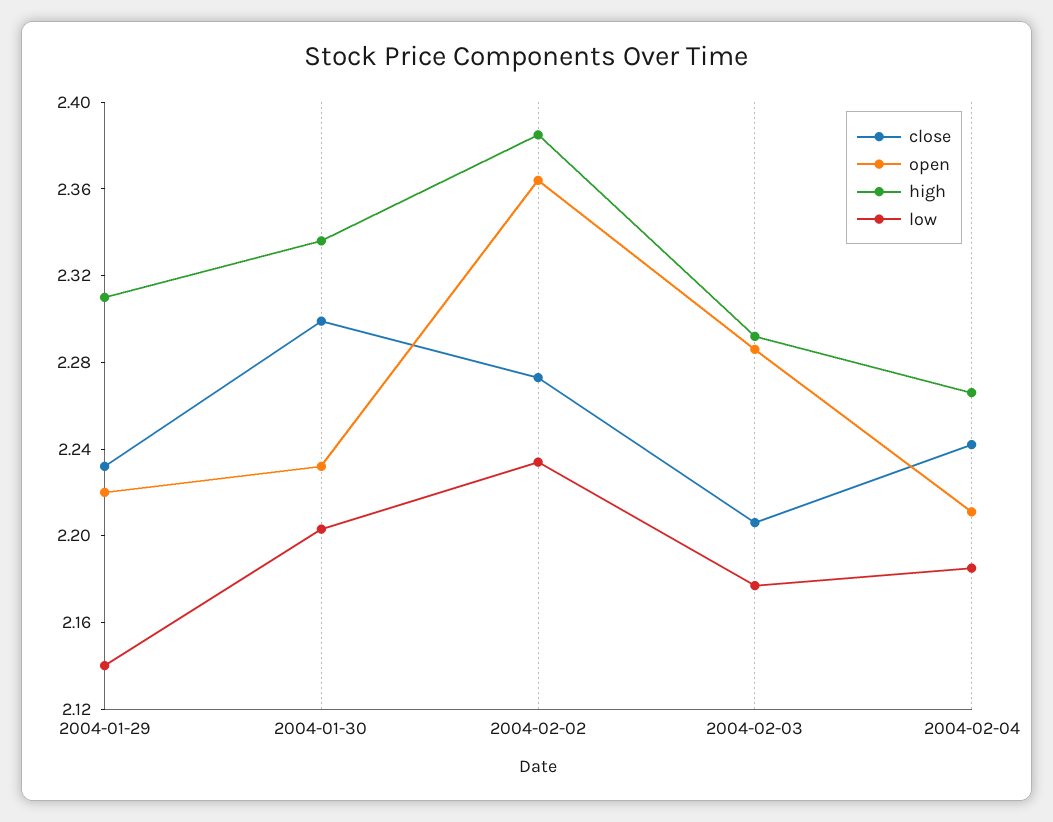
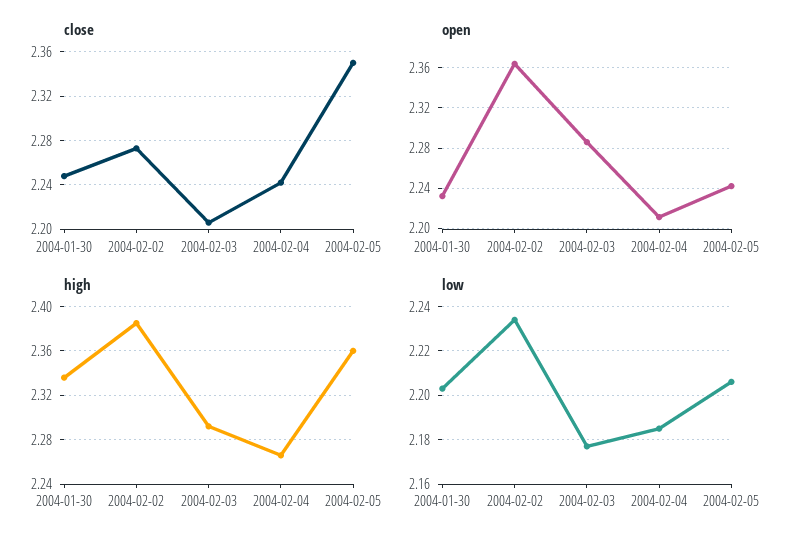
close, 2004-01-29: 2.23 -> none
open, 2004-01-29: 2.22 -> none
high, 2004-01-29: 2.31 -> none
low, 2004-01-29: 2.14 -> none
close, 2004-01-30: 2.3 -> 2.25
close, 2004-02-05: none -> 2.35
open, 2004-02-05: none -> 2.24
high, 2004-02-05: none -> 2.36
low, 2004-02-05: none -> 2.205

